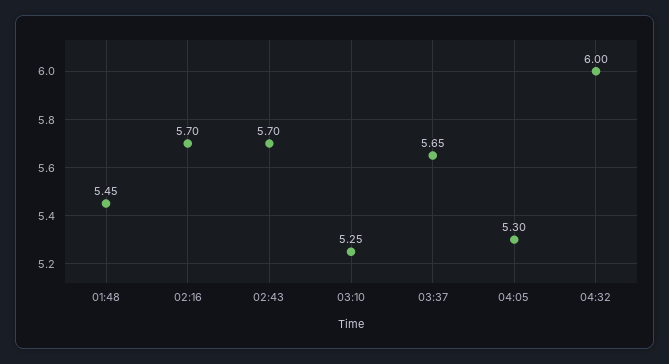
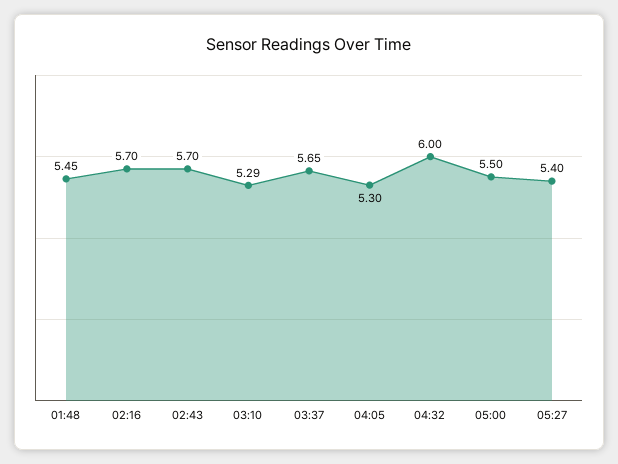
03:10: 5.25 -> 5.29
05:00: none -> 5.5
05:27: none -> 5.4

